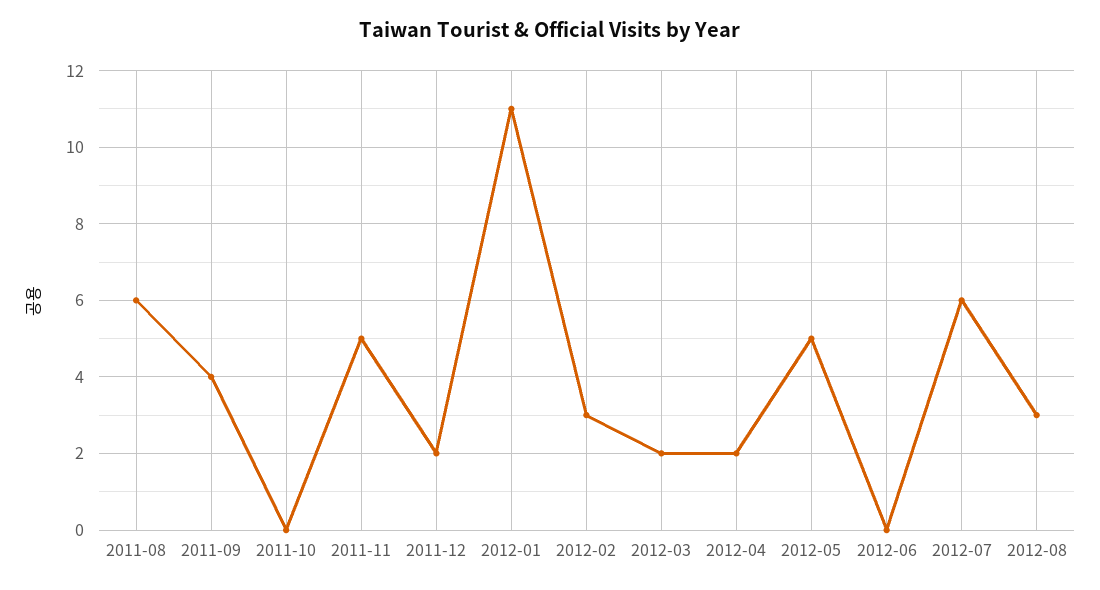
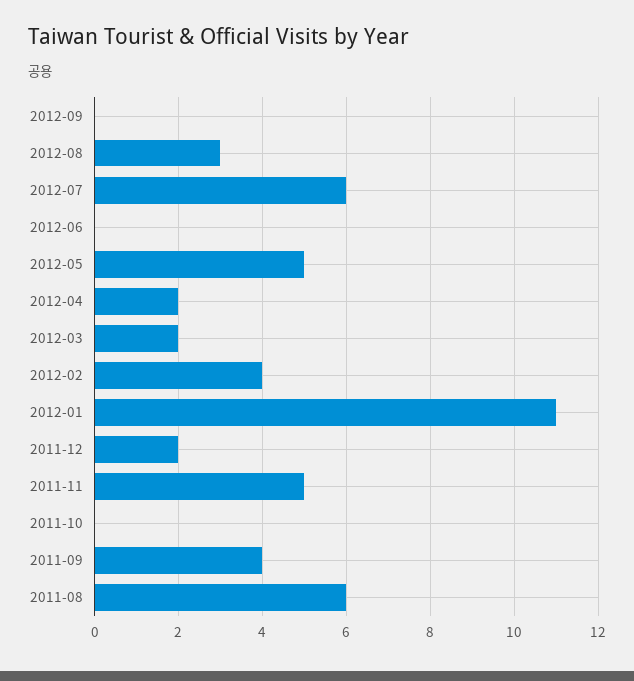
2012-02: 3 -> 4
2012-09: none -> 0

